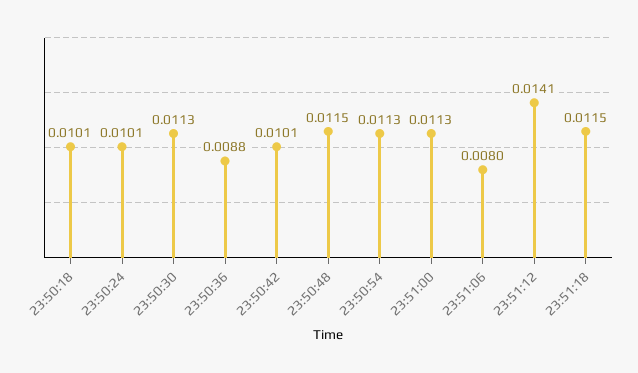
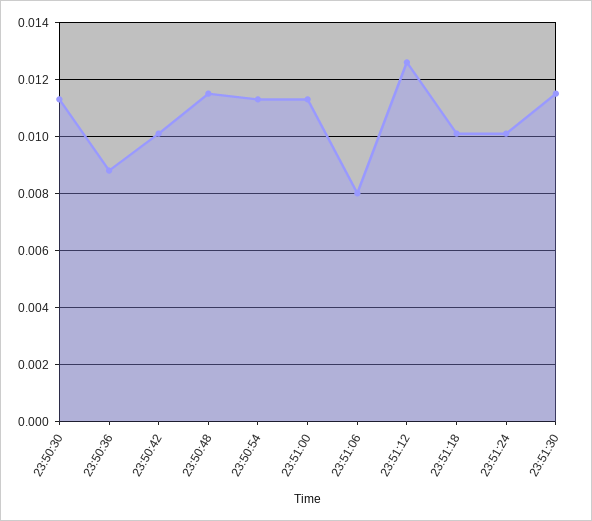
23:50:18: 0.0101 -> none
23:50:24: 0.0101 -> none
23:51:12: 0.0141 -> 0.0125
23:51:18: 0.0115 -> 0.01
23:51:24: none -> 0.01
23:51:30: none -> 0.0115

